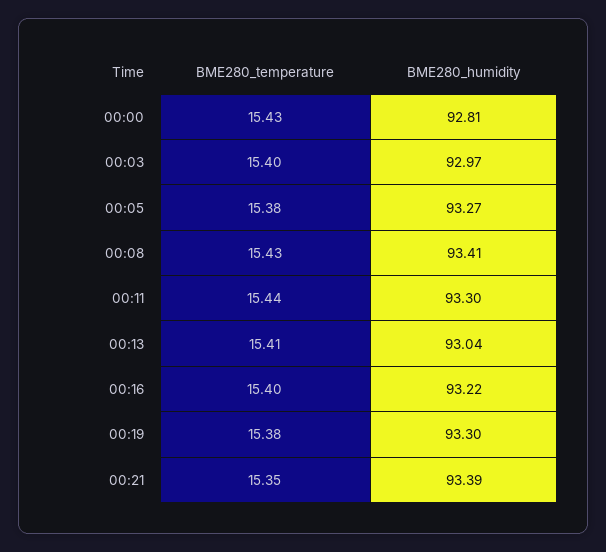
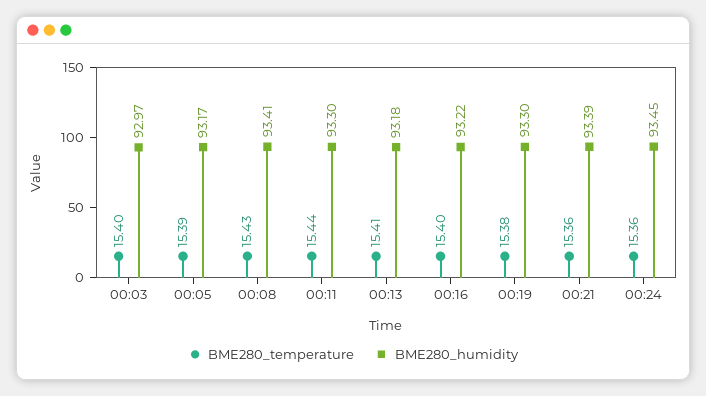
BME280_temperature, 00:00: 15.43 -> none
BME280_humidity, 00:00: 92.81 -> none
BME280_temperature, 00:05: 15.38 -> 15.39
BME280_humidity, 00:05: 93.27 -> 93.17
BME280_humidity, 00:13: 93.04 -> 93.18
BME280_temperature, 00:21: 15.35 -> 15.36
BME280_temperature, 00:24: none -> 15.36
BME280_humidity, 00:24: none -> 93.45

